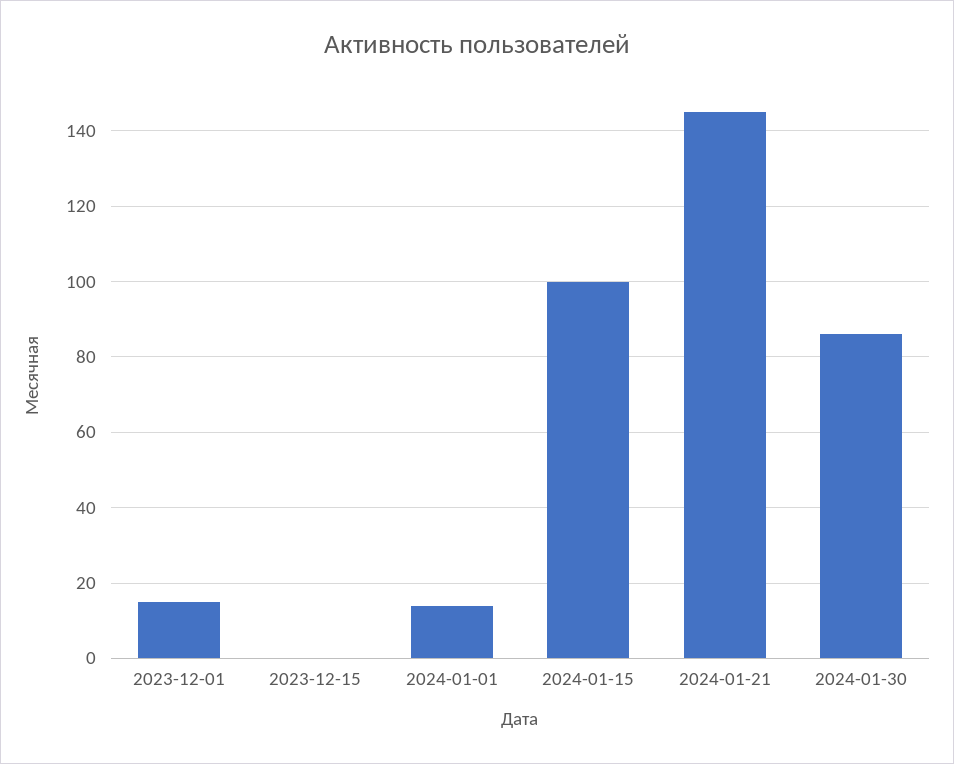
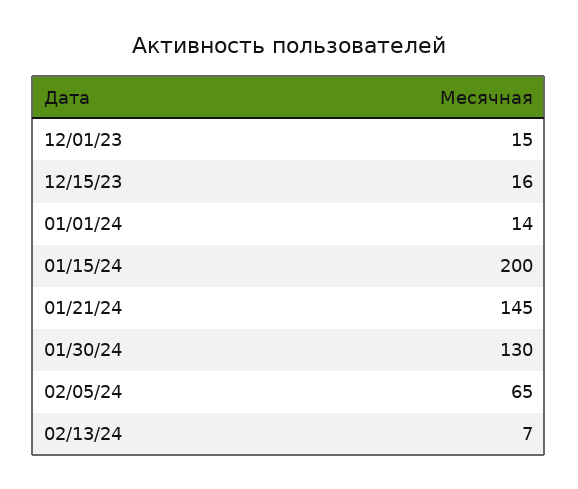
2023-12-15: 0 -> 16
2024-01-15: 100 -> 200
2024-01-30: 85 -> 130
02/05/24: none -> 65
02/13/24: none -> 7

